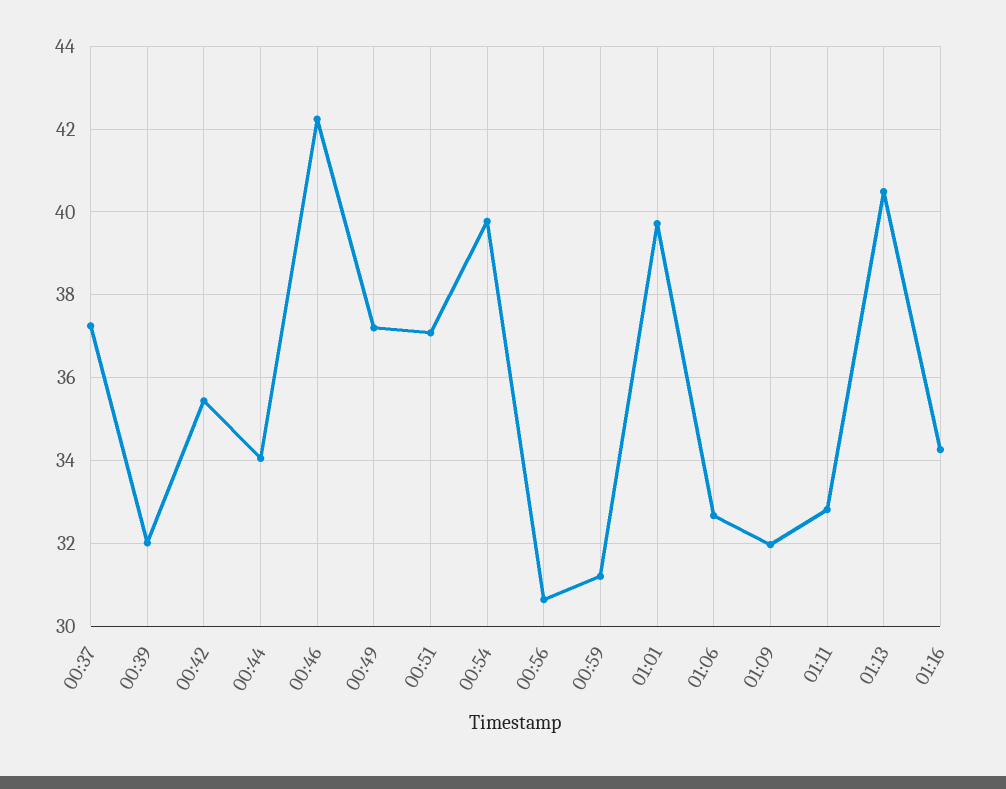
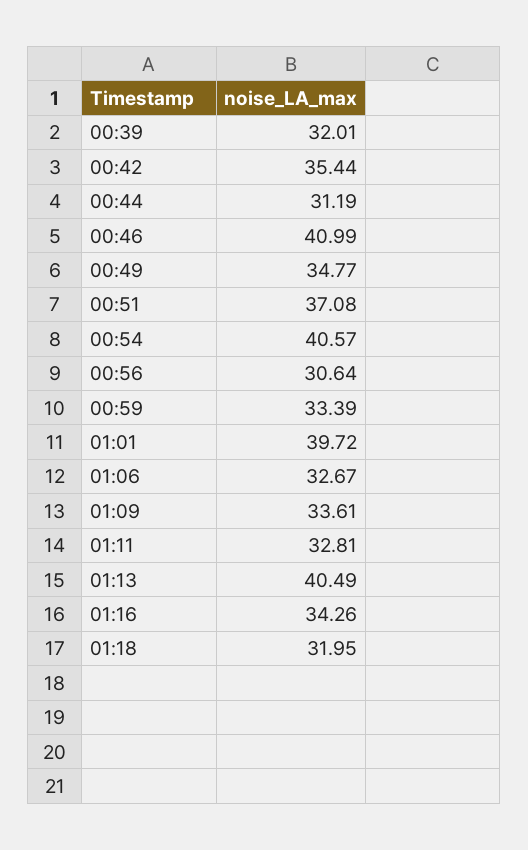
00:37: 37.2 -> none
00:44: 34 -> 31.19
00:46: 42.2 -> 40.99
00:49: 37.2 -> 34.77
00:54: 39.8 -> 40.57
00:59: 31.2 -> 33.39
01:09: 32 -> 33.61
01:18: none -> 31.95

